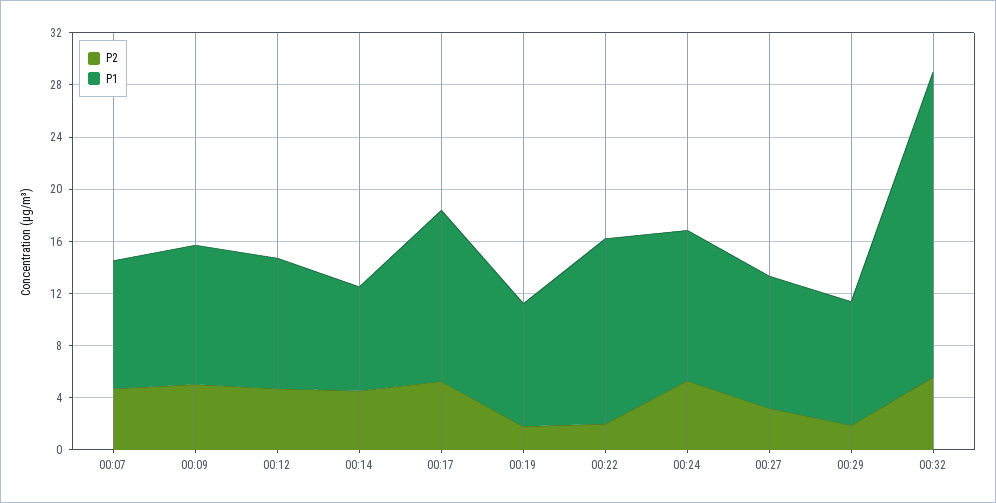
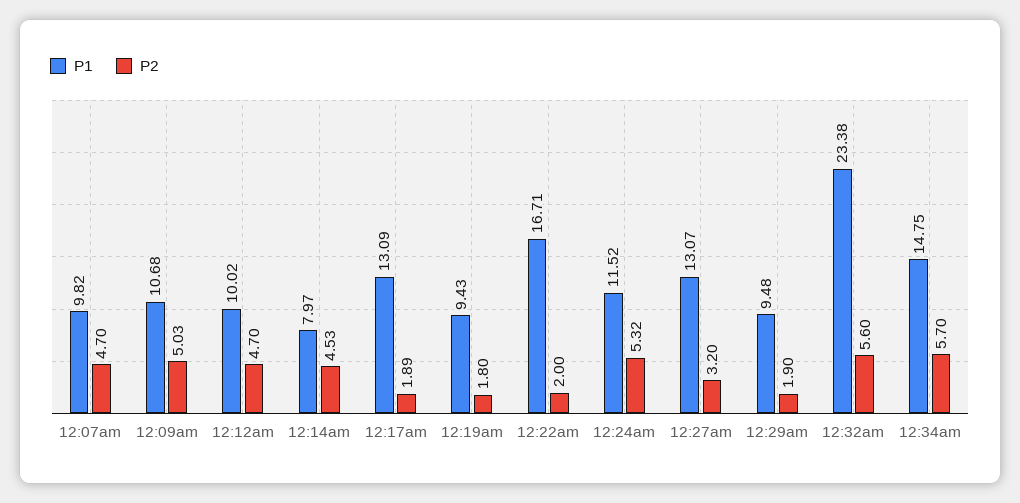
P2, 00:17: 5 -> 1.89
P1, 00:22: 14 -> 16.71
P1, 00:27: 10 -> 13.07
P1, 12:34am: none -> 14.75
P2, 12:34am: none -> 5.7

